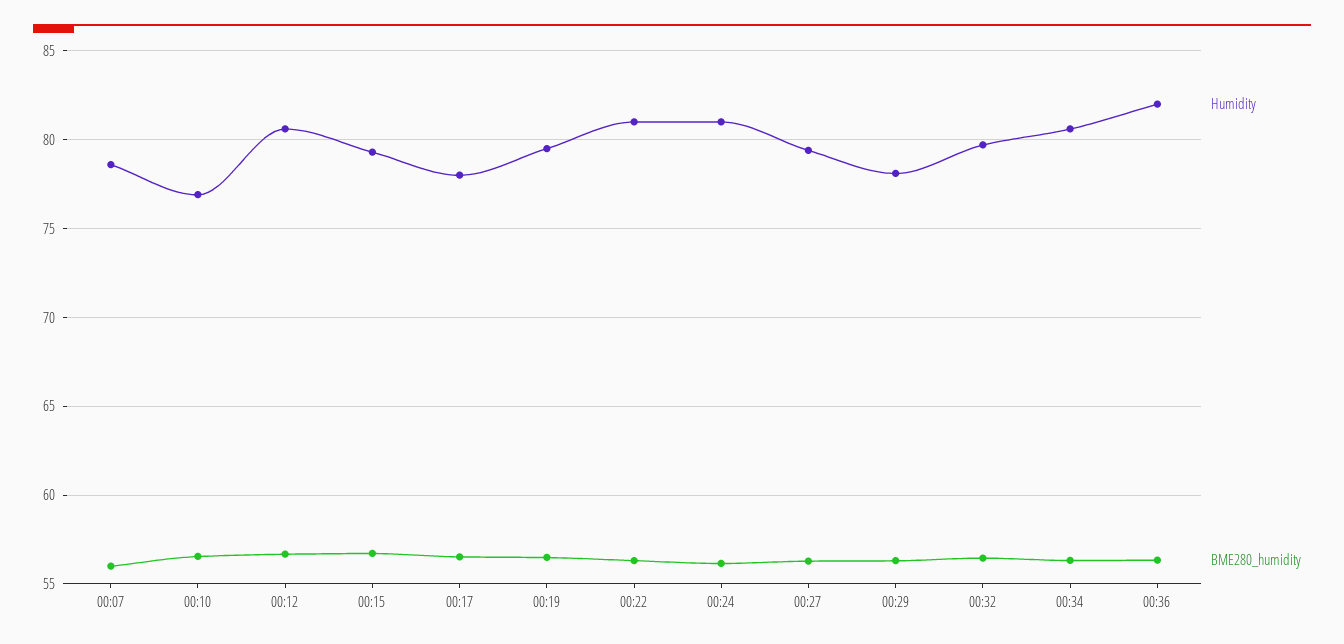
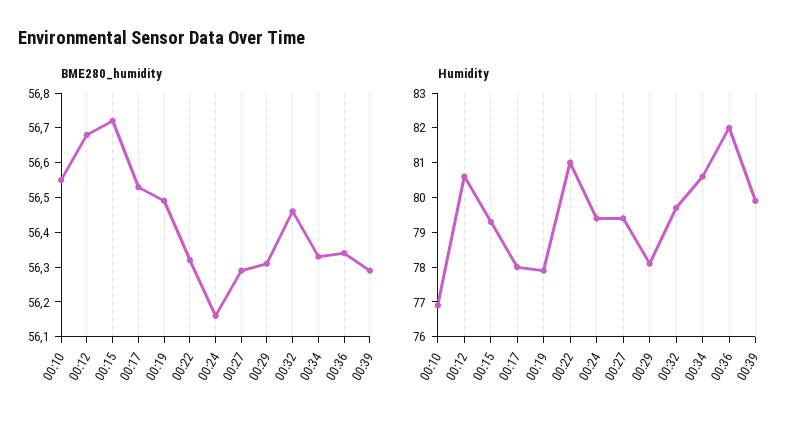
Humidity, 00:07: 78.5 -> none
BME280_humidity, 00:07: 56 -> none
Humidity, 00:19: 79.5 -> 78
Humidity, 00:24: 81 -> 79.5
BME280_humidity, 00:39: none -> 56.3
Humidity, 00:39: none -> 80

